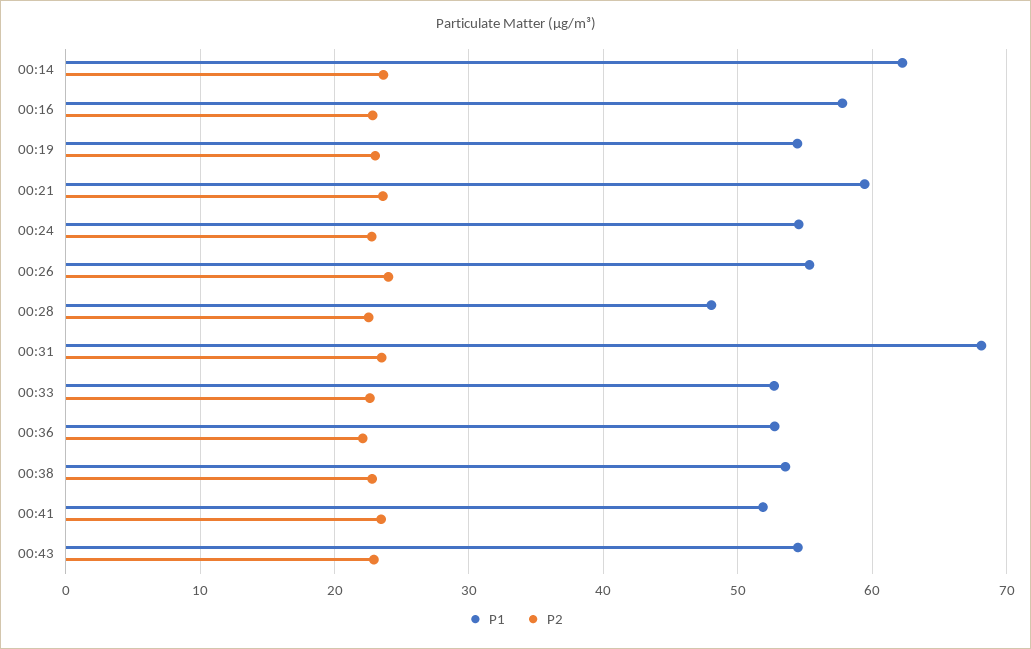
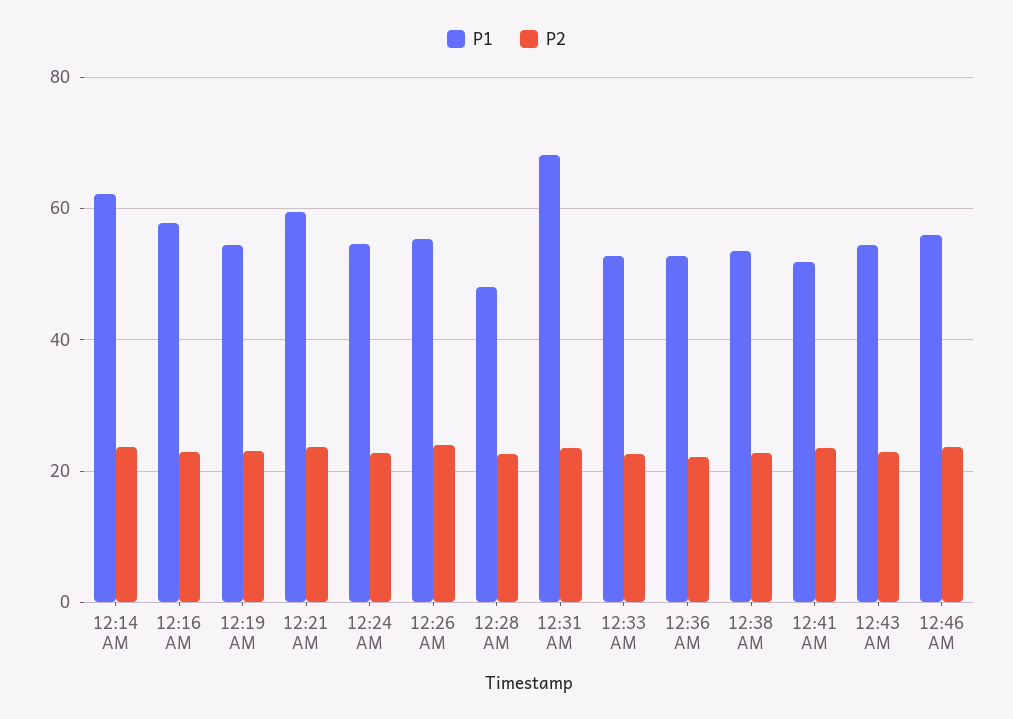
P1, 12:46 AM: none -> 56
P2, 12:46 AM: none -> 24

